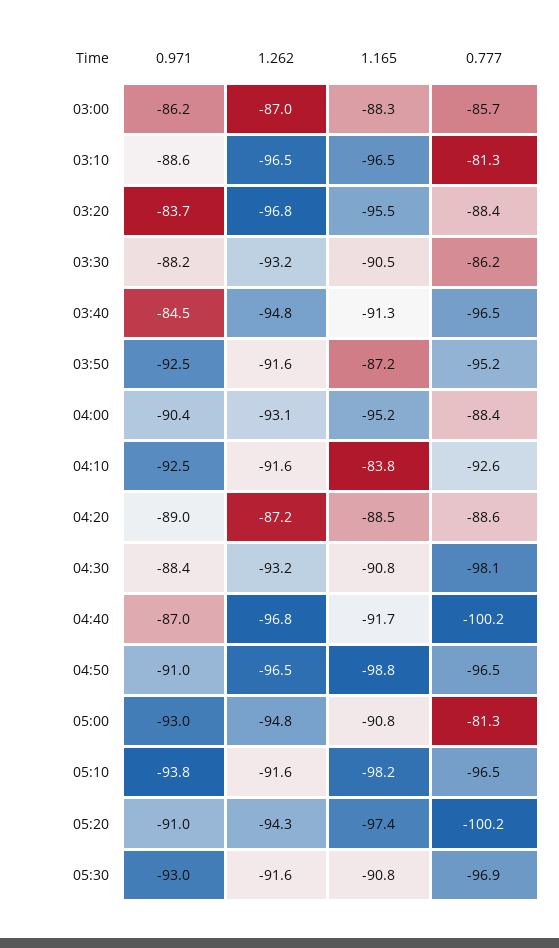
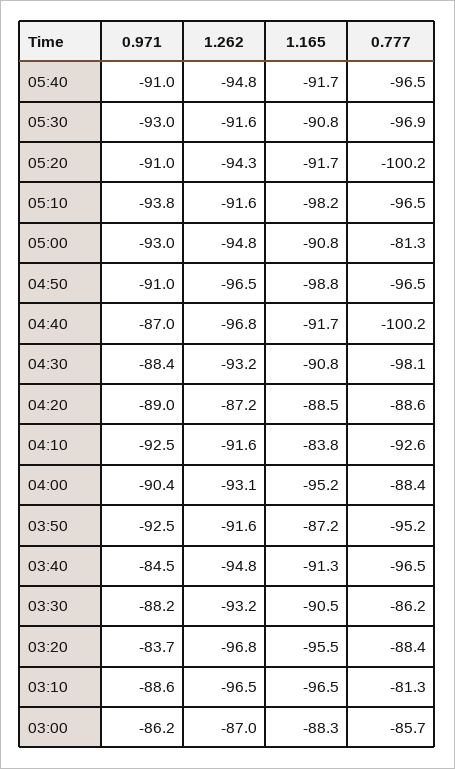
1.165, 05:20: -97.4 -> -91.7
0.971, 05:40: none -> -91
1.262, 05:40: none -> -94.8
1.165, 05:40: none -> -91.7
0.777, 05:40: none -> -96.5

